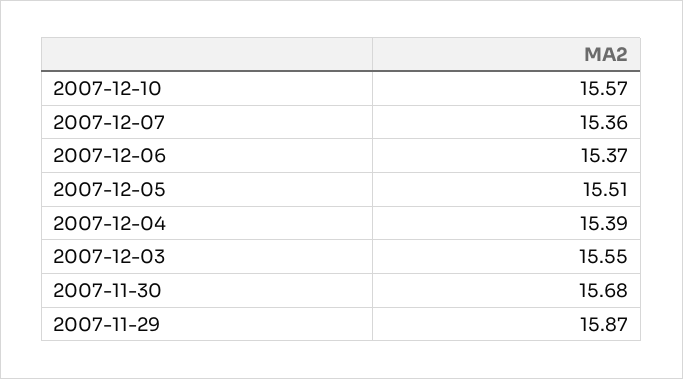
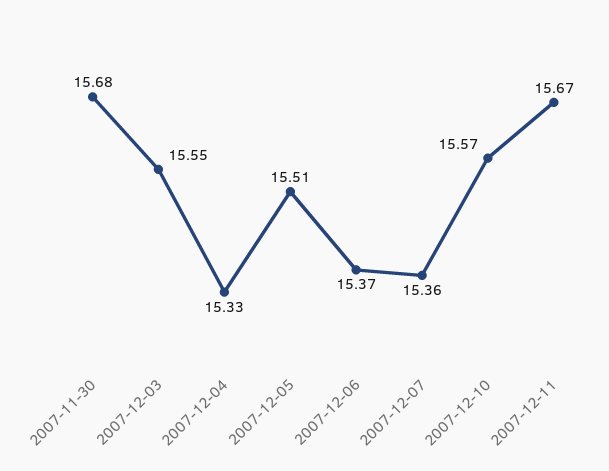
2007-12-04: 15.39 -> 15.33
2007-11-29: 15.87 -> none
2007-12-11: none -> 15.67

